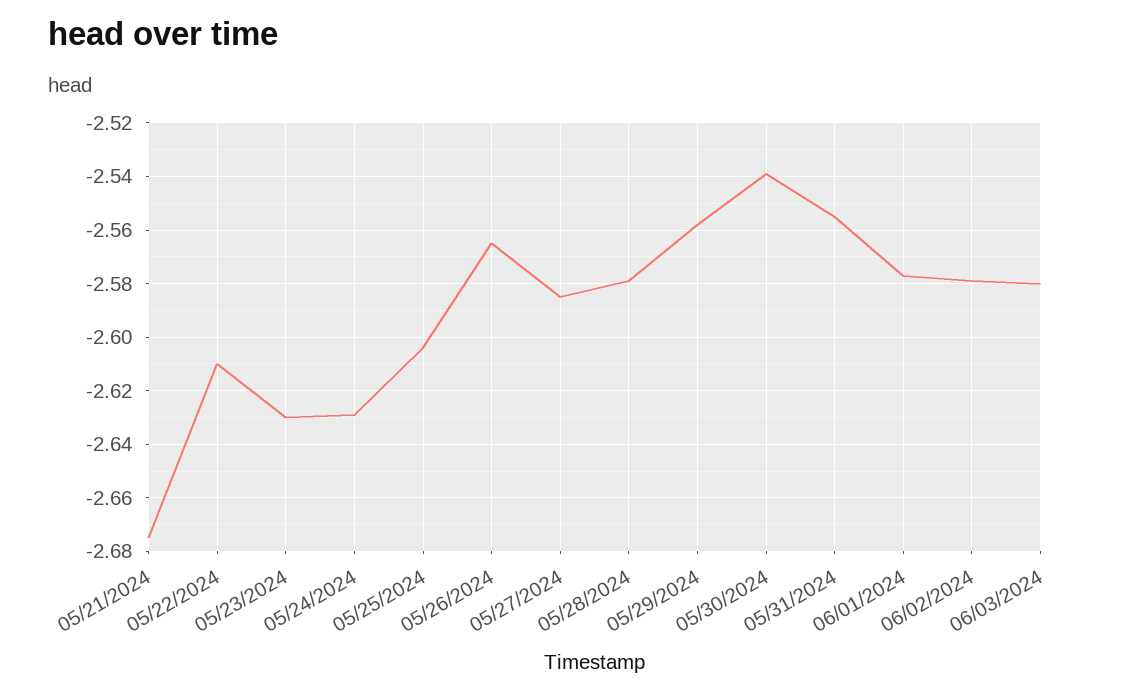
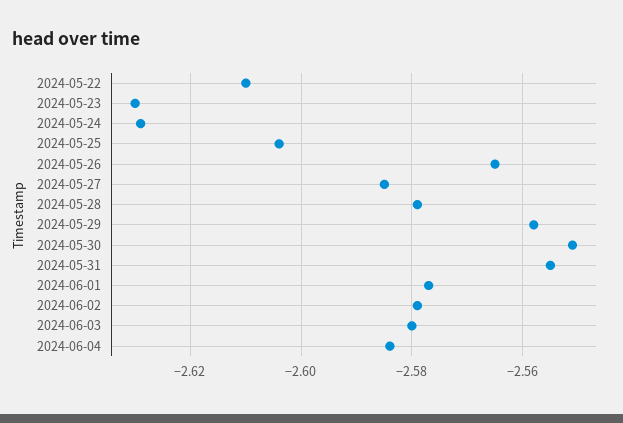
05/21/2024: -2.675 -> none
05/30/2024: -2.54 -> -2.55
2024-06-04: none -> -2.585

